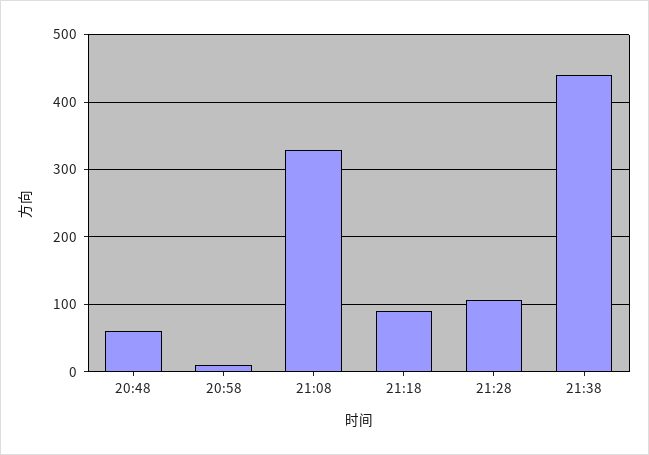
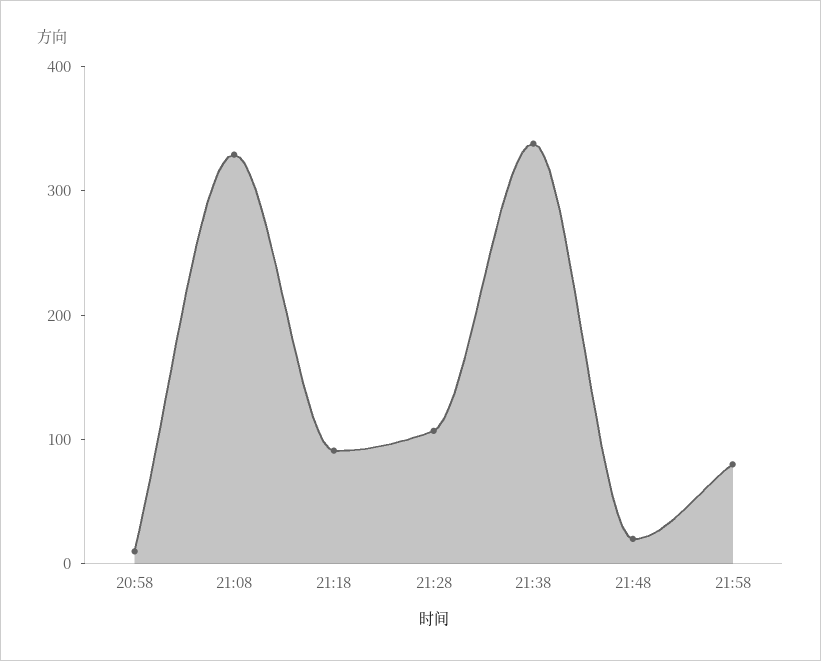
20:48: 60 -> none
21:38: 440 -> 340
21:48: none -> 20
21:58: none -> 80

